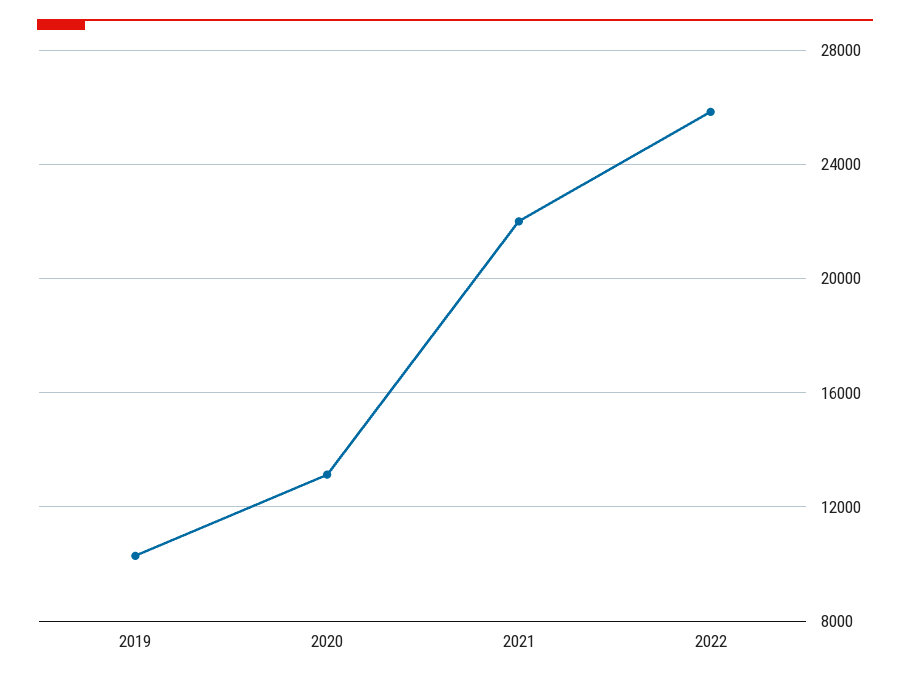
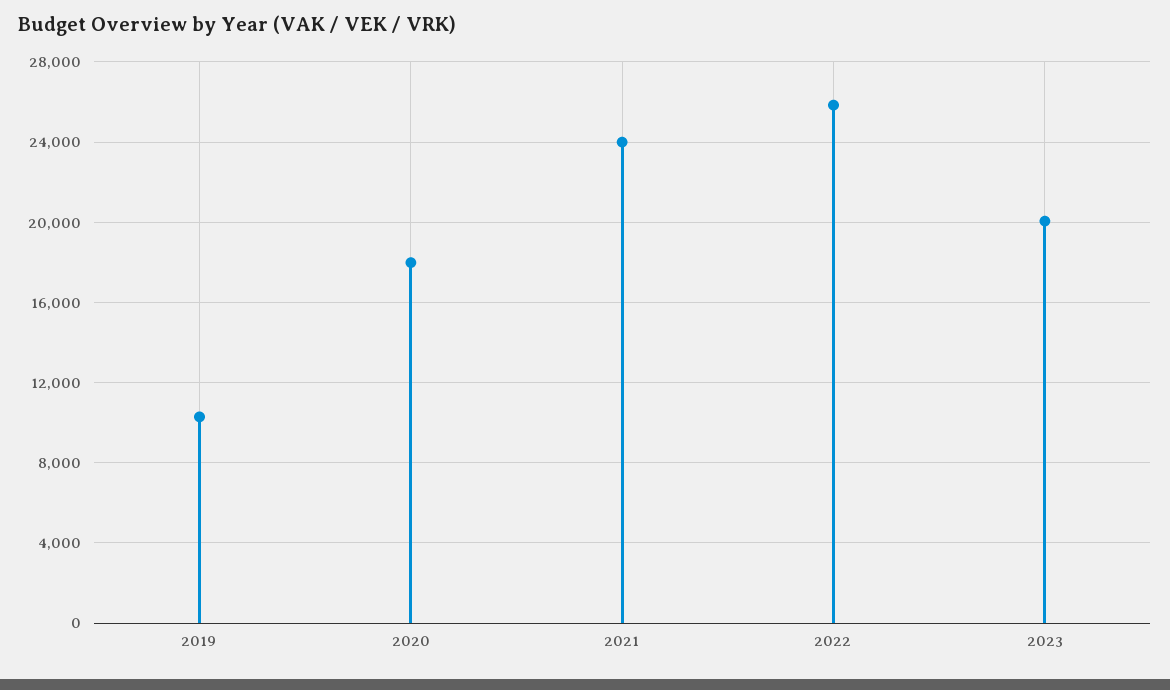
2020: 13000 -> 18000
2021: 22000 -> 24000
2023: none -> 20000

